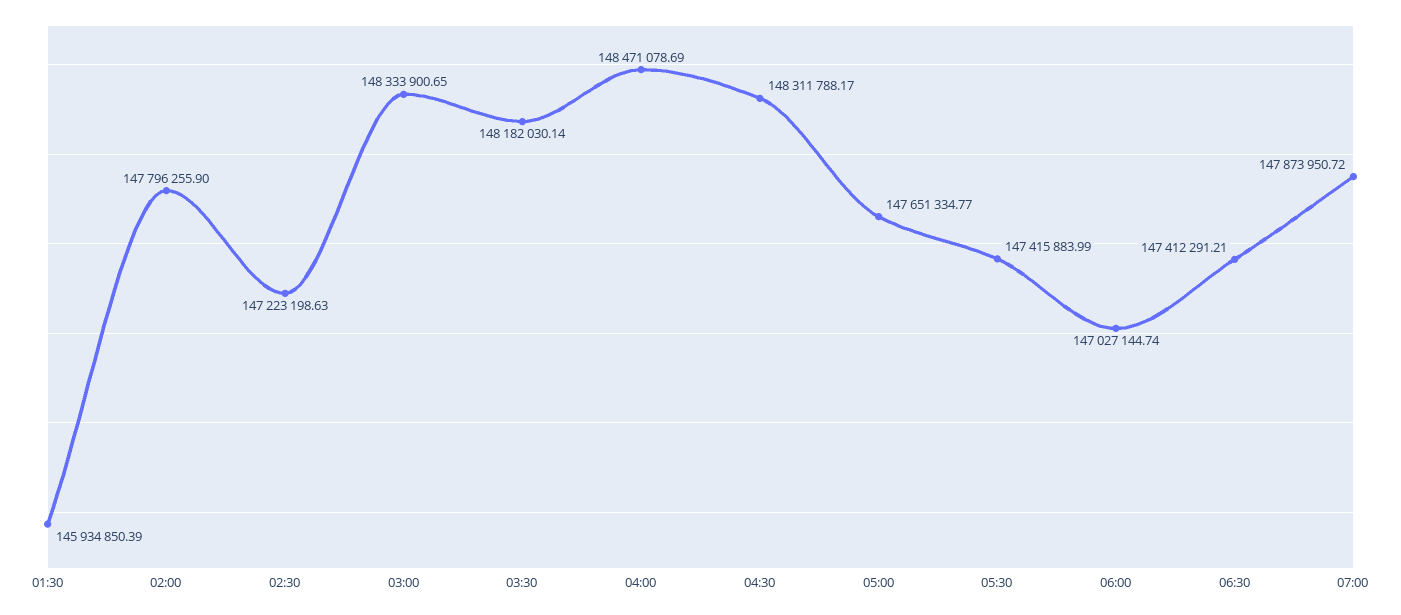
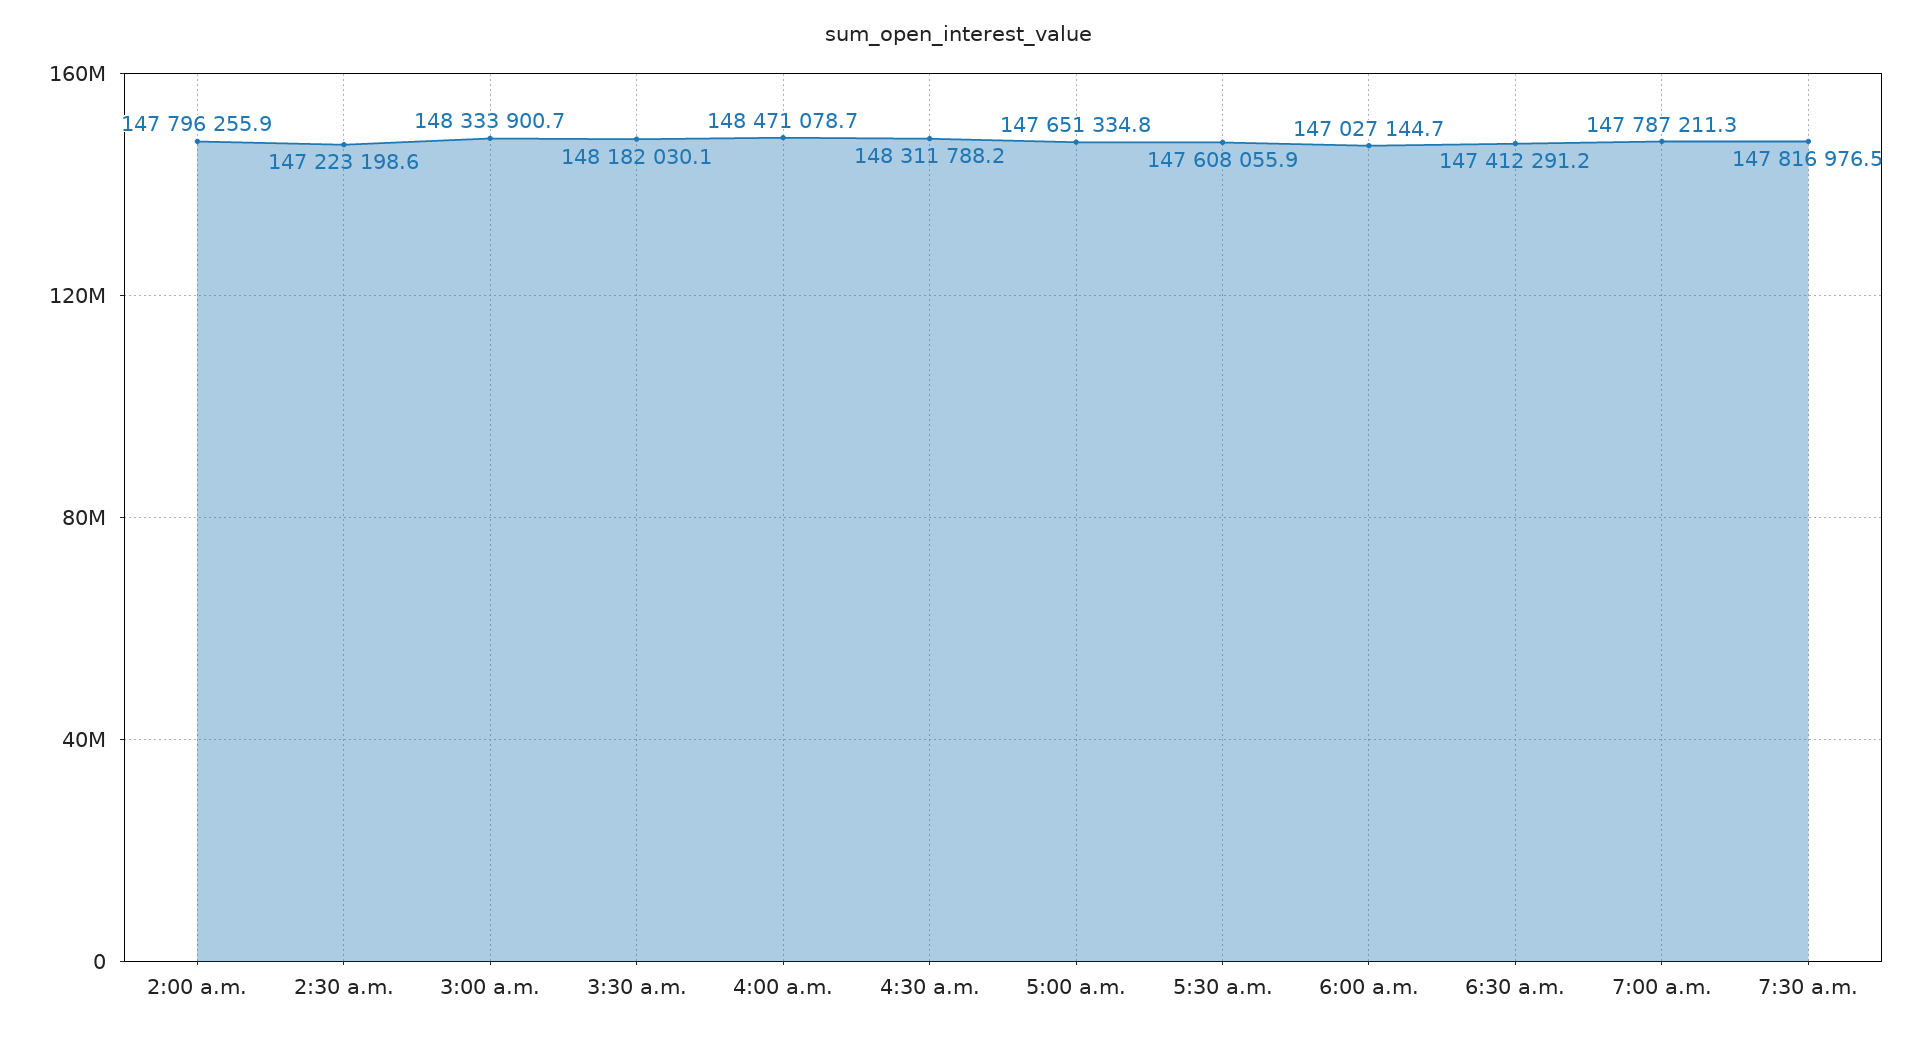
01:30: 145934850.39 -> none
05:30: 147415883.99 -> 147608055.9
07:00: 147873950.72 -> 147787211.3
7:30 a.m.: none -> 147816976.5

